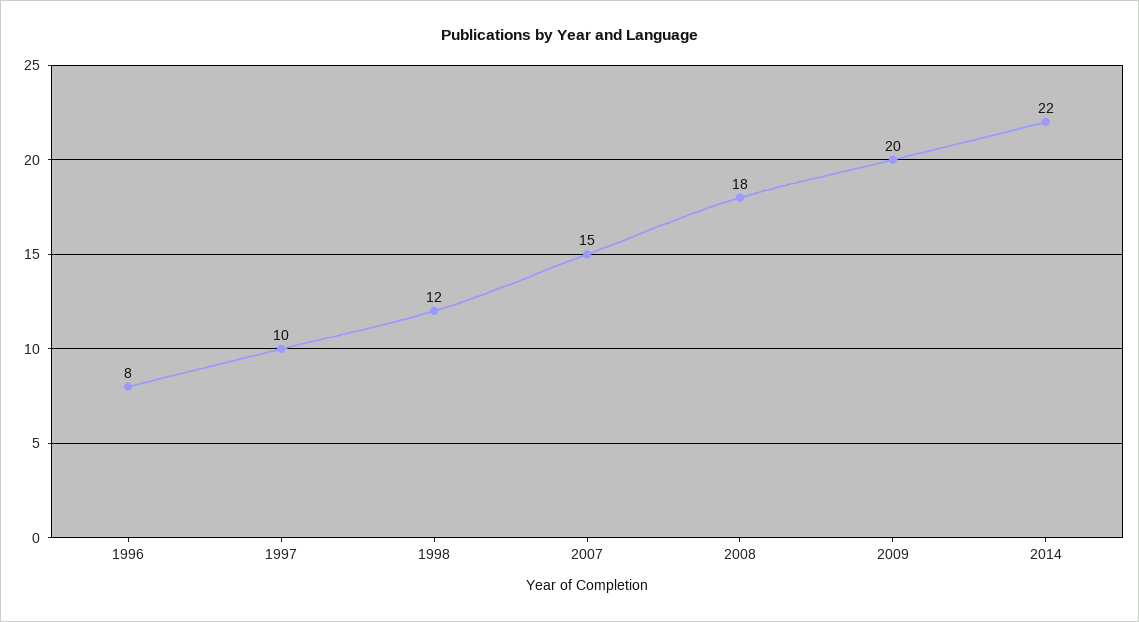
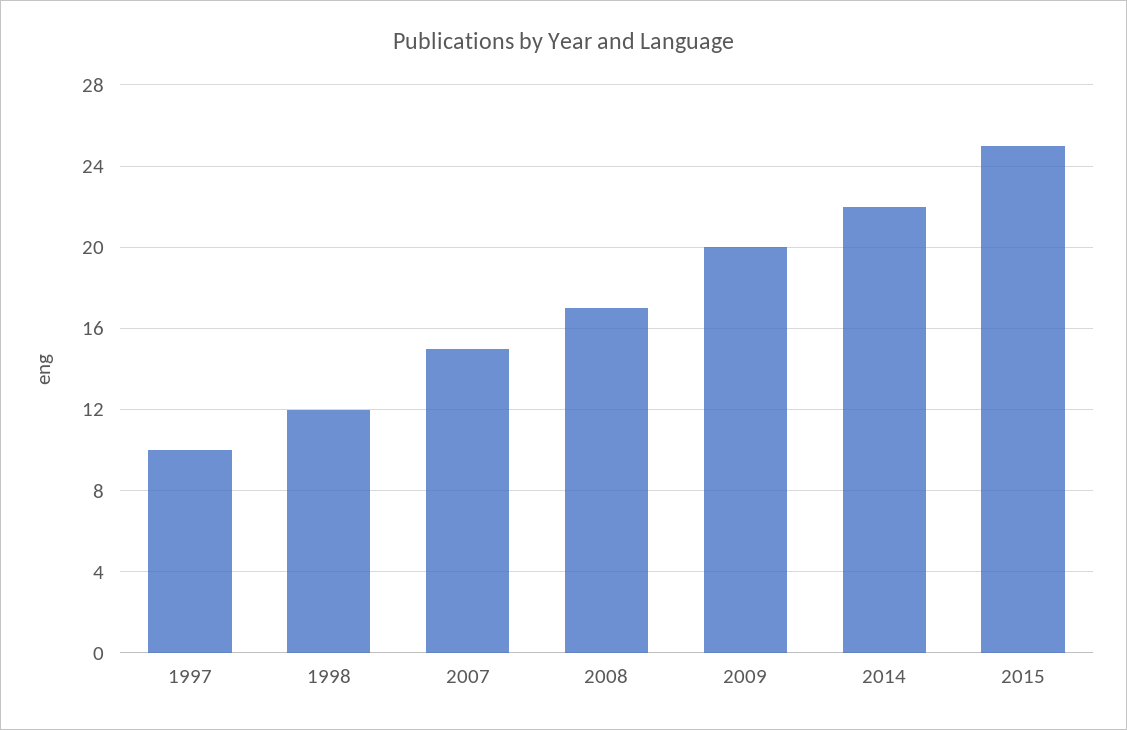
1996: 8 -> none
2008: 18 -> 17
2015: none -> 25

